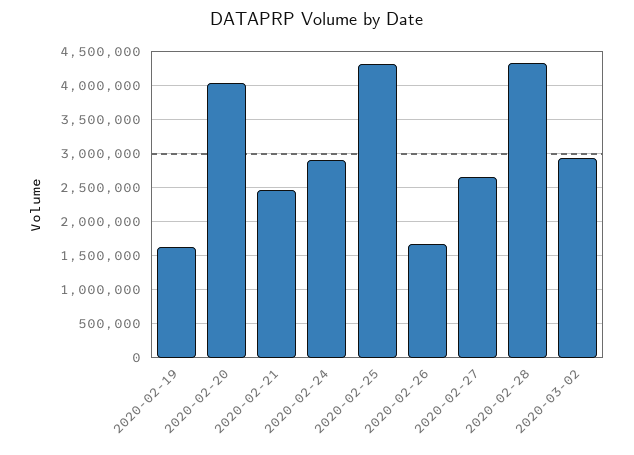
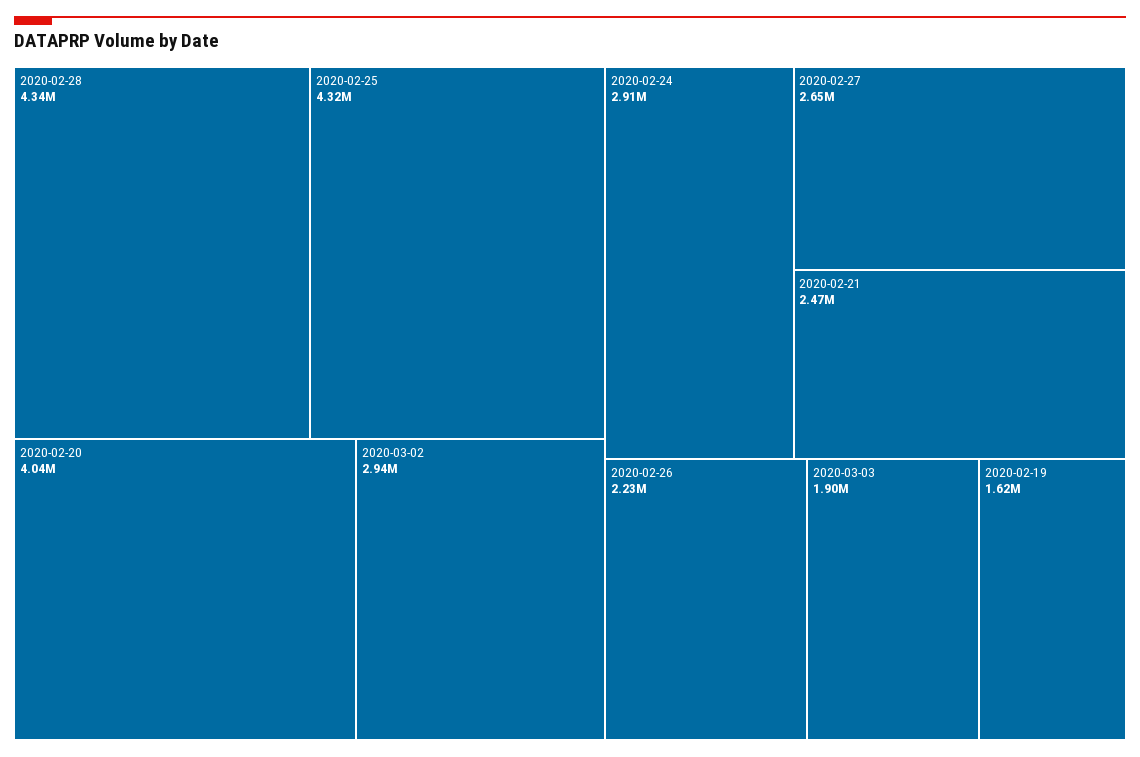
2020-02-26: 1700000 -> 2230000
2020-03-03: none -> 1900000

